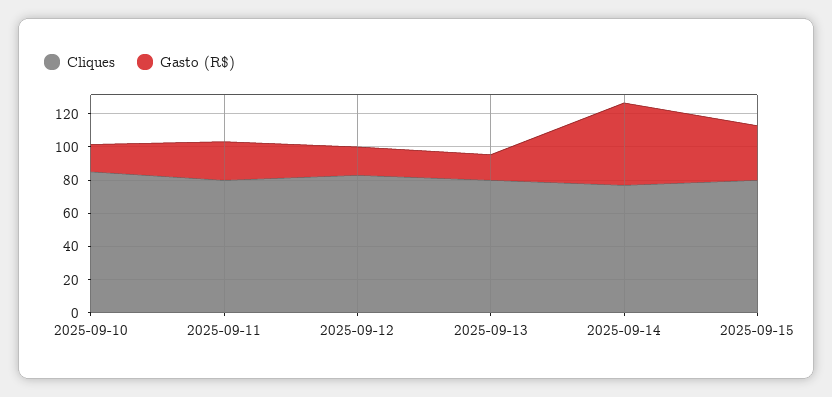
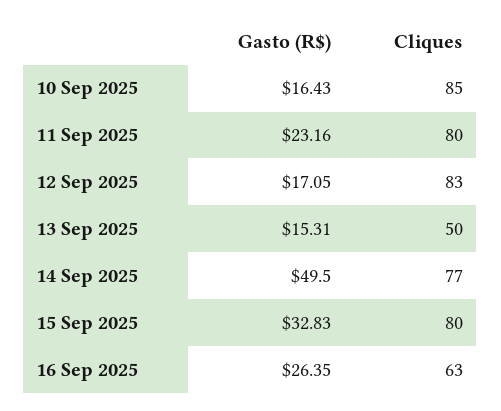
Cliques, 2025-09-13: 80 -> 50
Gasto (R$), 16 Sep 2025: none -> 26.35
Cliques, 16 Sep 2025: none -> 63

